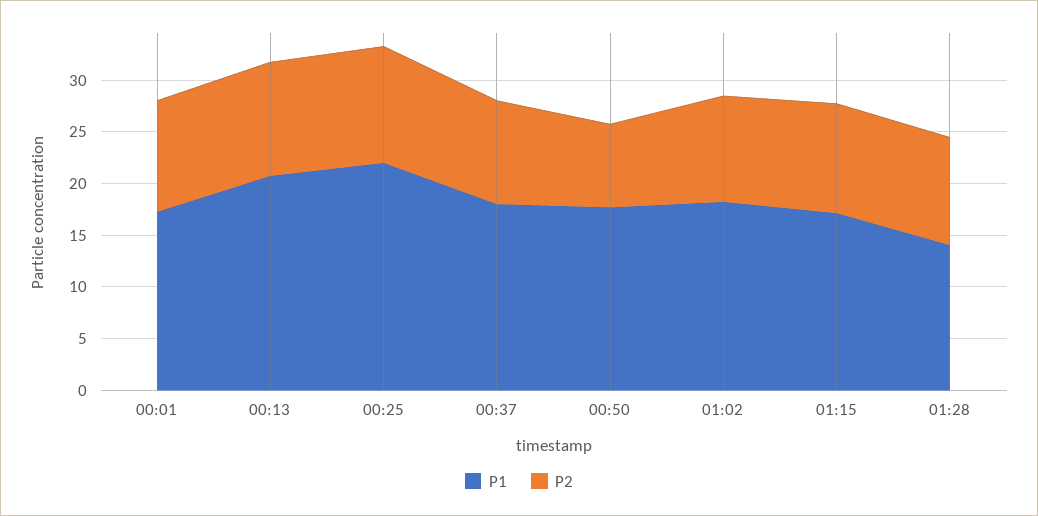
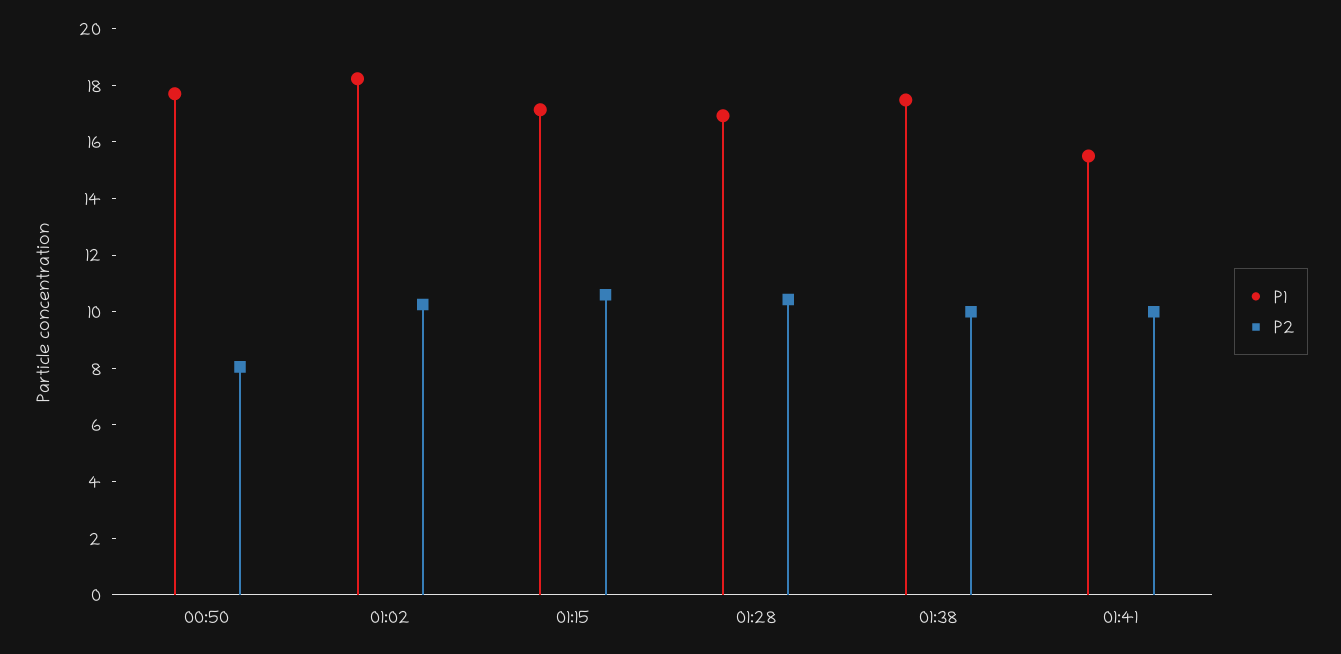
P1, 00:01: 17 -> none
P2, 00:01: 11 -> none
P1, 00:13: 21 -> none
P2, 00:13: 11 -> none
P1, 00:25: 22 -> none
P2, 00:25: 11 -> none
P1, 00:37: 18 -> none
P2, 00:37: 10 -> none
P1, 01:28: 14 -> 17
P1, 01:38: none -> 17.5
P2, 01:38: none -> 10
P1, 01:41: none -> 15.5
P2, 01:41: none -> 10

